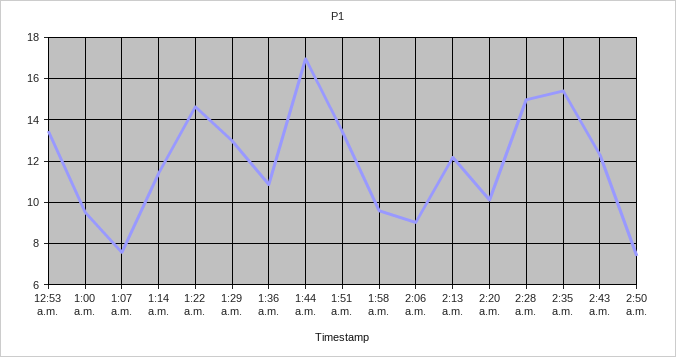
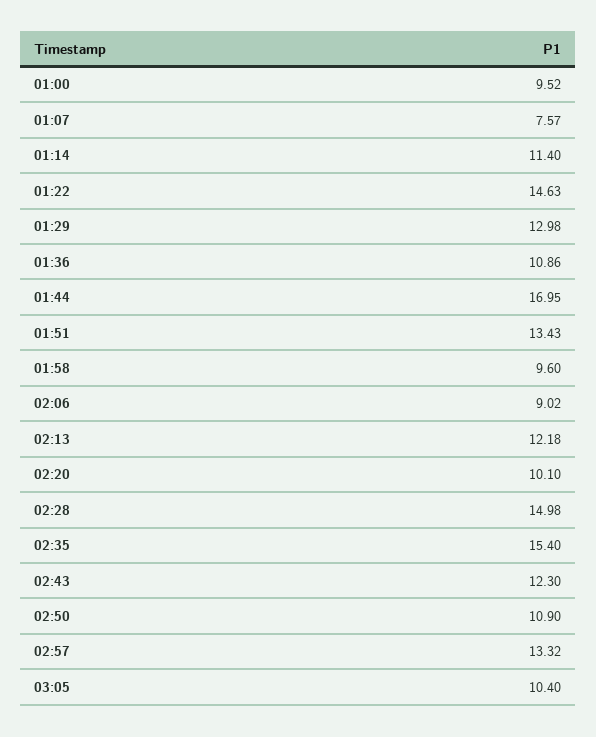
12:53 a.m.: 13.5 -> none
2:50 a.m.: 7.5 -> 10.9
02:57: none -> 13.32
03:05: none -> 10.4

